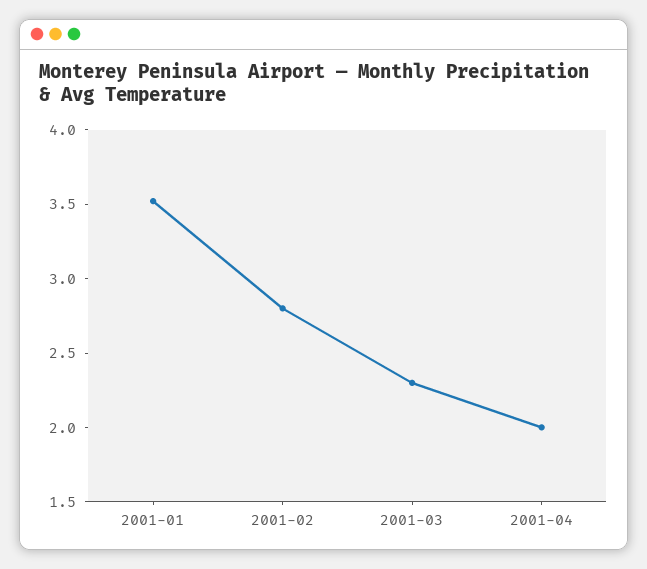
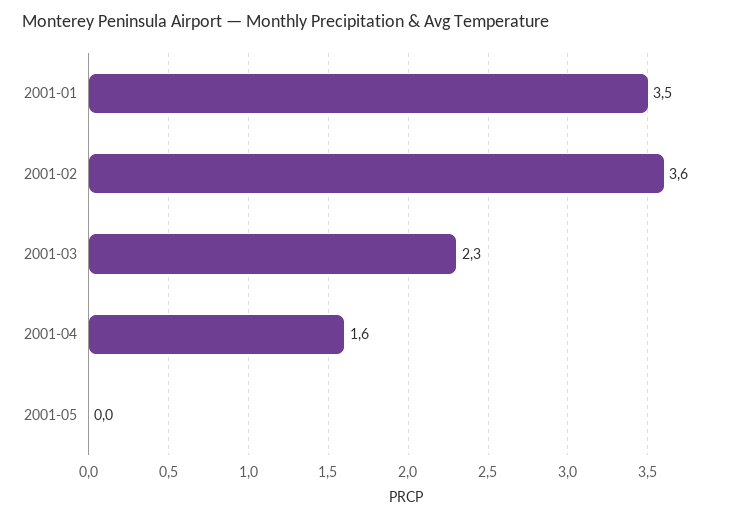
2001-02: 2.8 -> 3.6
2001-04: 2 -> 1.6
2001-05: none -> 0

